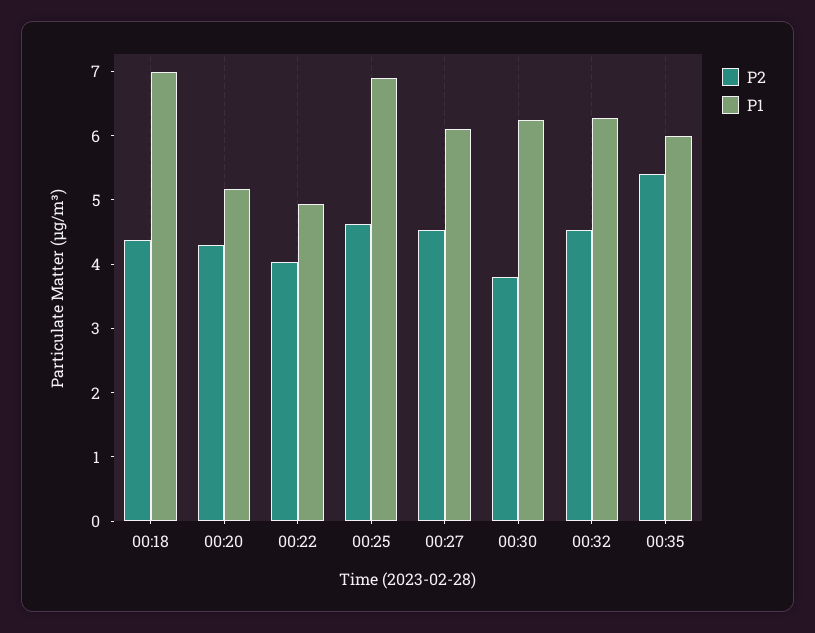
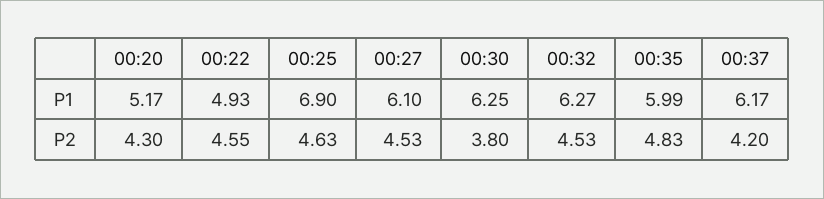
P2, 00:18: 4.4 -> none
P1, 00:18: 7 -> none
P2, 00:22: 4 -> 4.55
P2, 00:35: 5.4 -> 4.83
P1, 00:37: none -> 6.17
P2, 00:37: none -> 4.2

